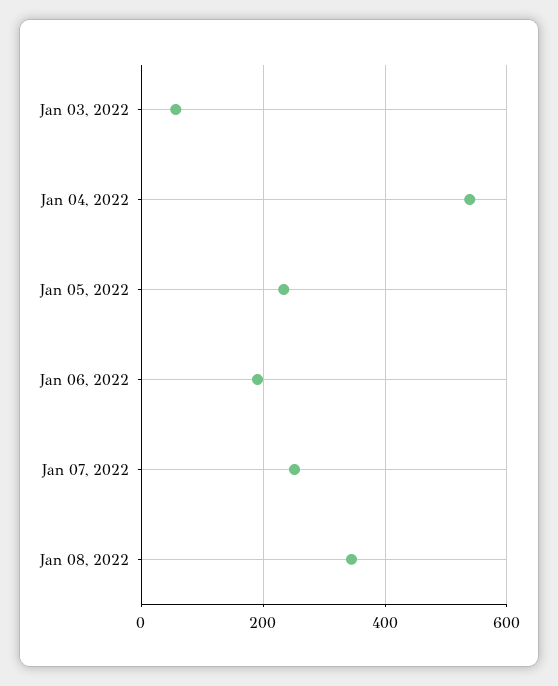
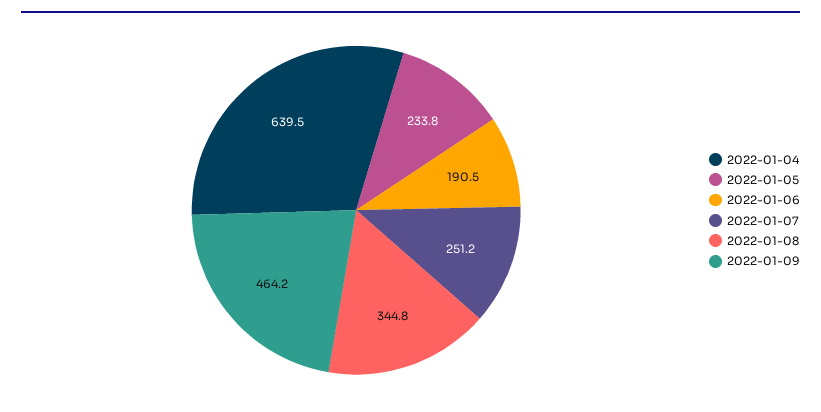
Jan 03, 2022: 60 -> none
Jan 04, 2022: 540 -> 639.5
2022-01-09: none -> 464.2

